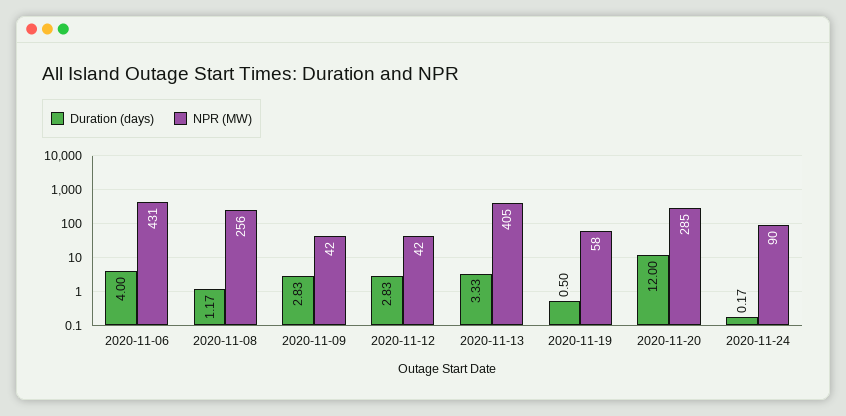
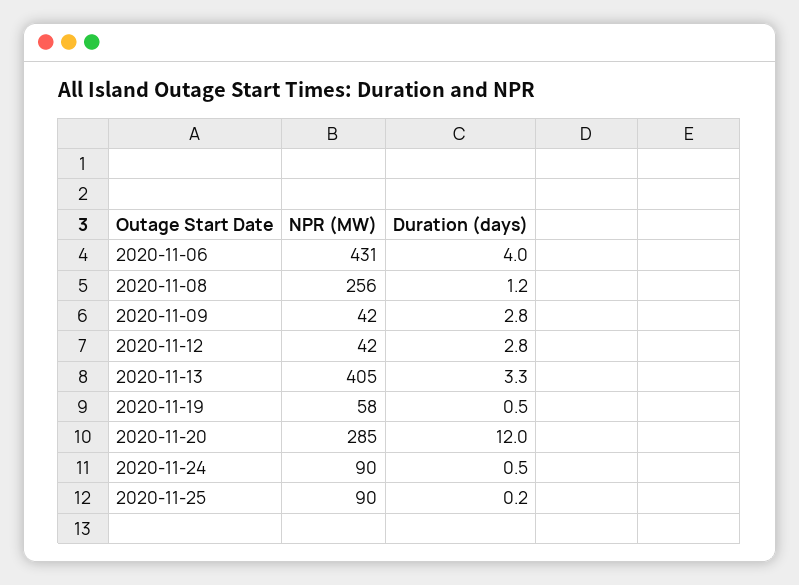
Duration (days), 2020-11-24: 0.17 -> 0.5
NPR (MW), 2020-11-25: none -> 90
Duration (days), 2020-11-25: none -> 0.2

